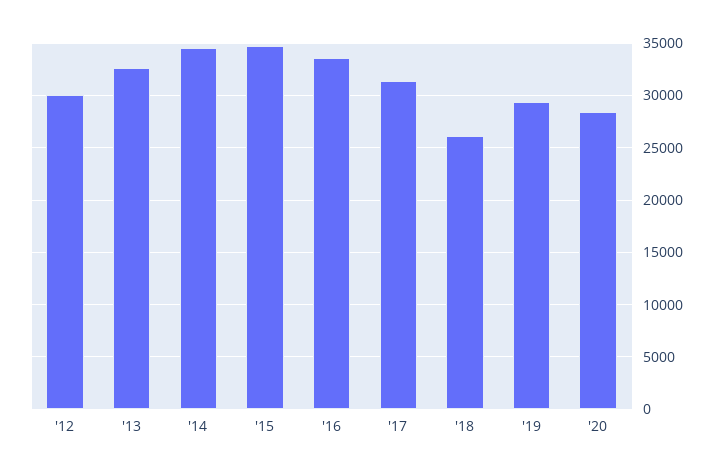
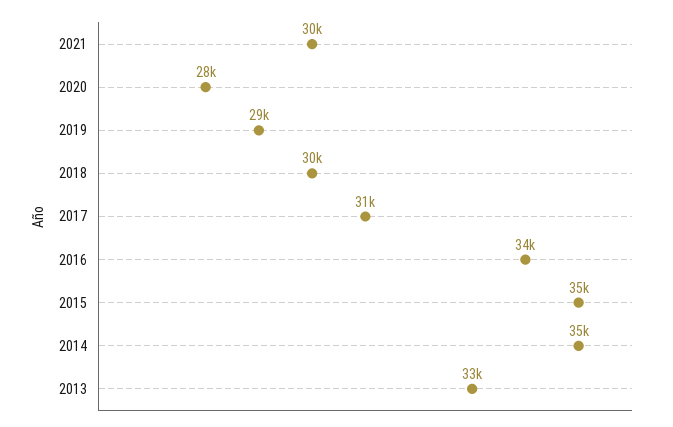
'12: 30000 -> none
'18: 26000 -> 30000
2021: none -> 30000

